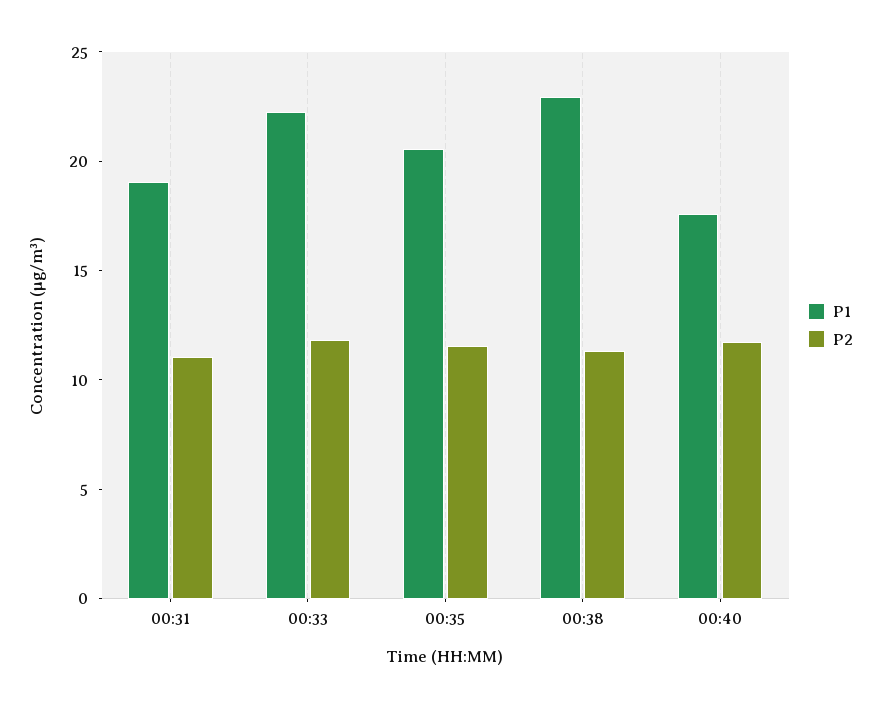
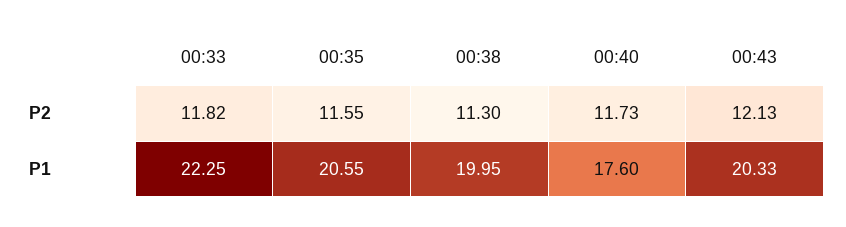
P1, 00:31: 19 -> none
P2, 00:31: 11 -> none
P1, 00:38: 23 -> 19.95
P2, 00:43: none -> 12.13
P1, 00:43: none -> 20.33

